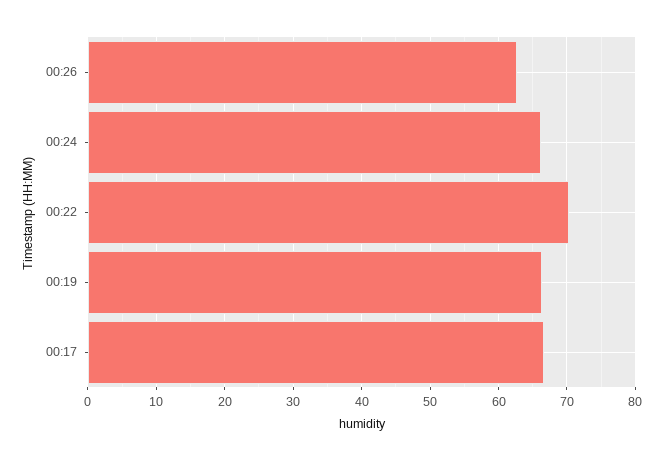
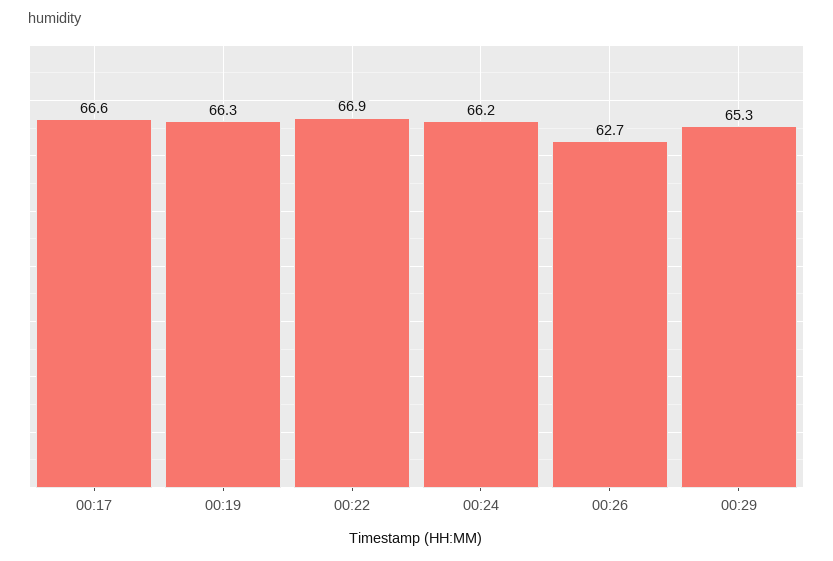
00:22: 70 -> 66.9
00:29: none -> 65.3

